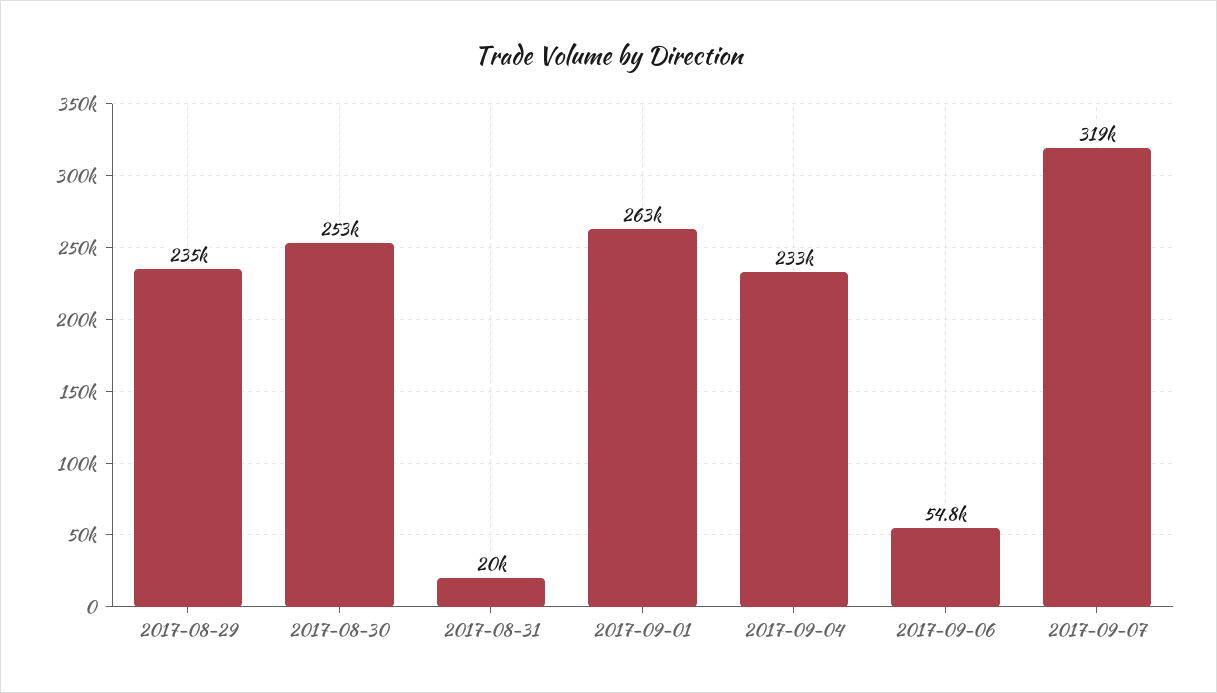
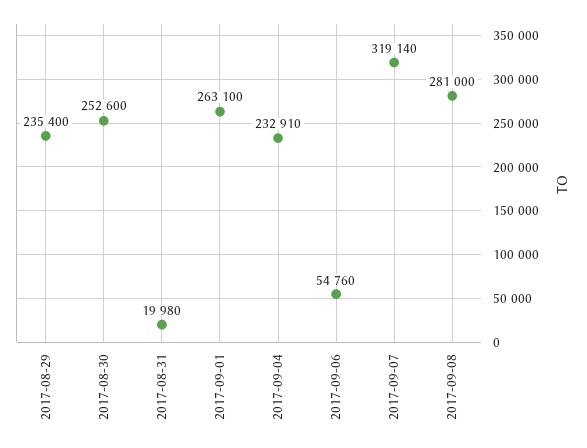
2017-09-08: none -> 281000

